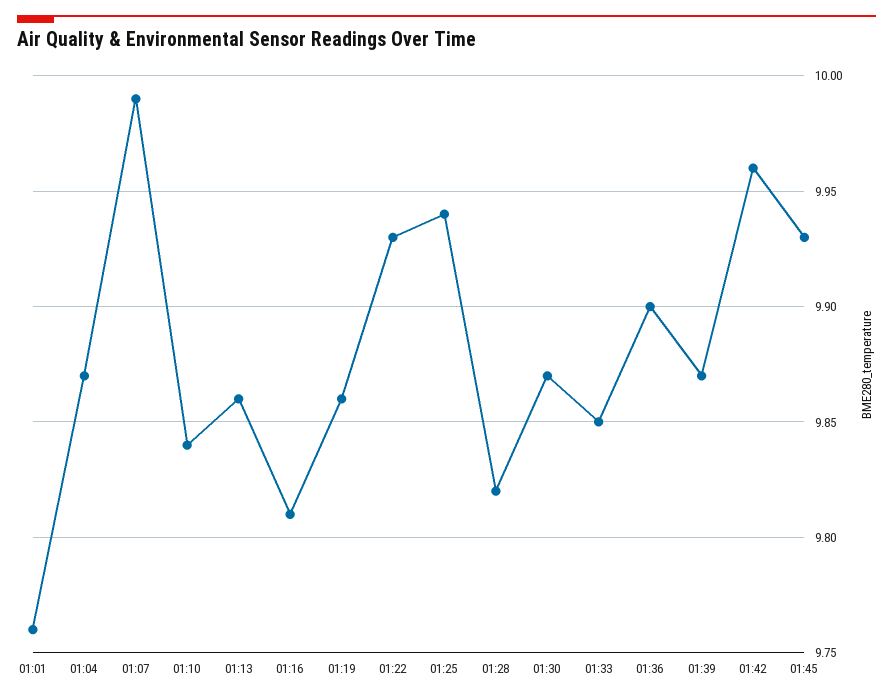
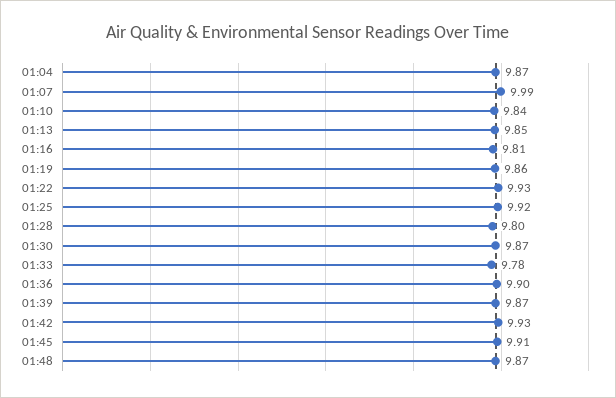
01:01: 9.76 -> none
01:13: 9.86 -> 9.85
01:25: 9.94 -> 9.92
01:28: 9.82 -> 9.8
01:33: 9.85 -> 9.78
01:42: 9.96 -> 9.93
01:45: 9.93 -> 9.91
01:48: none -> 9.87

